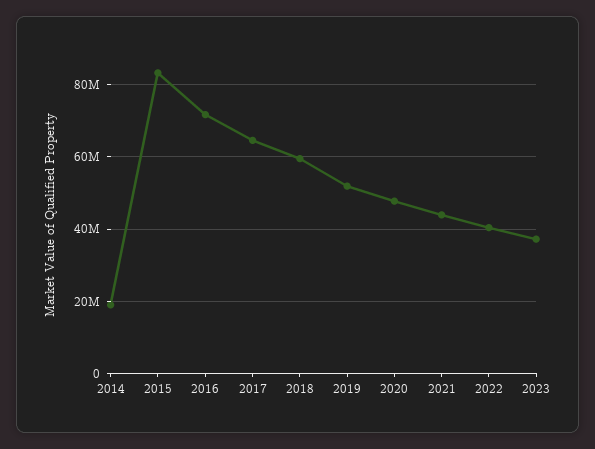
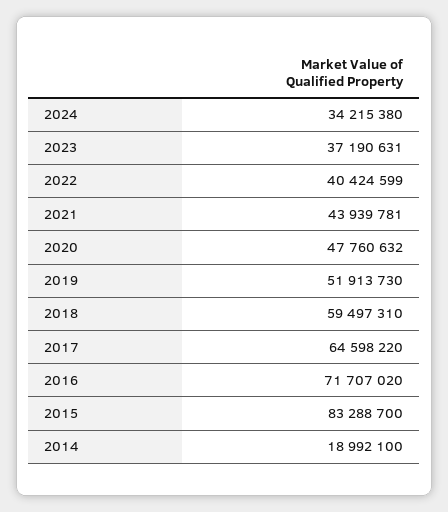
2024: none -> 34215380

